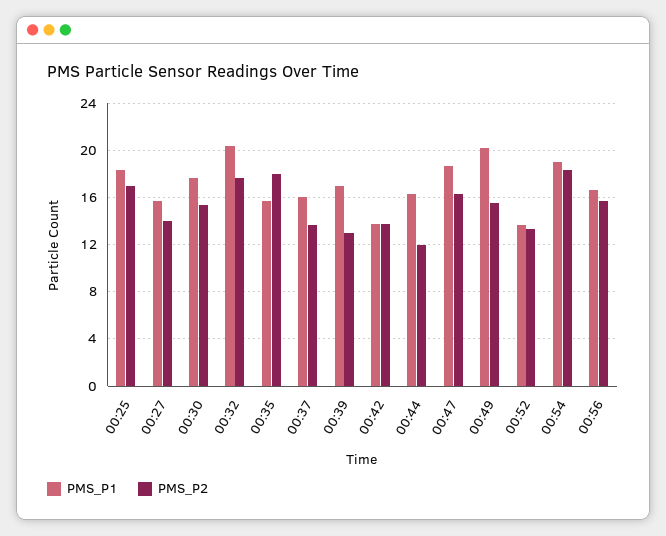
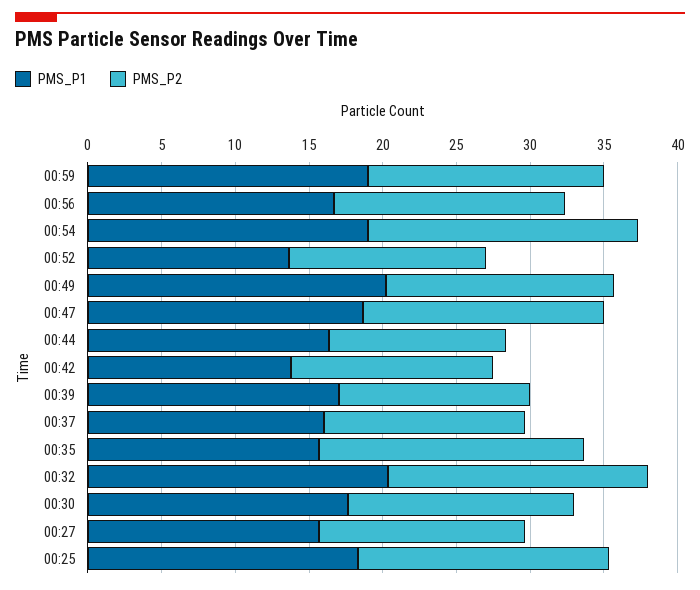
PMS_P1, 00:59: none -> 19
PMS_P2, 00:59: none -> 16

